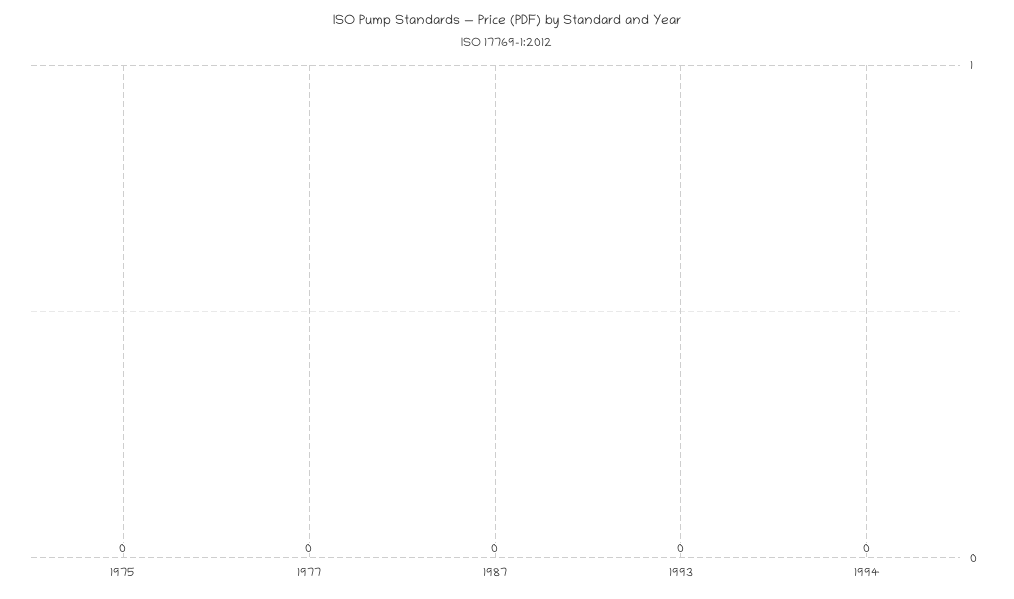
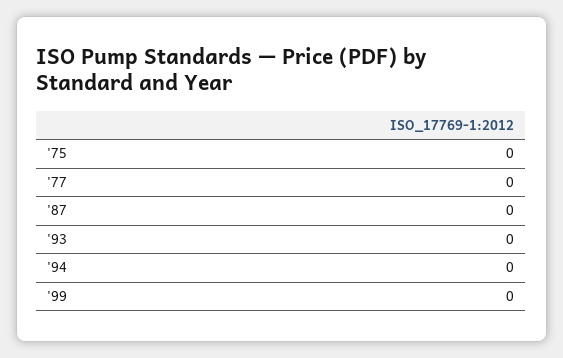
'99: none -> 0

